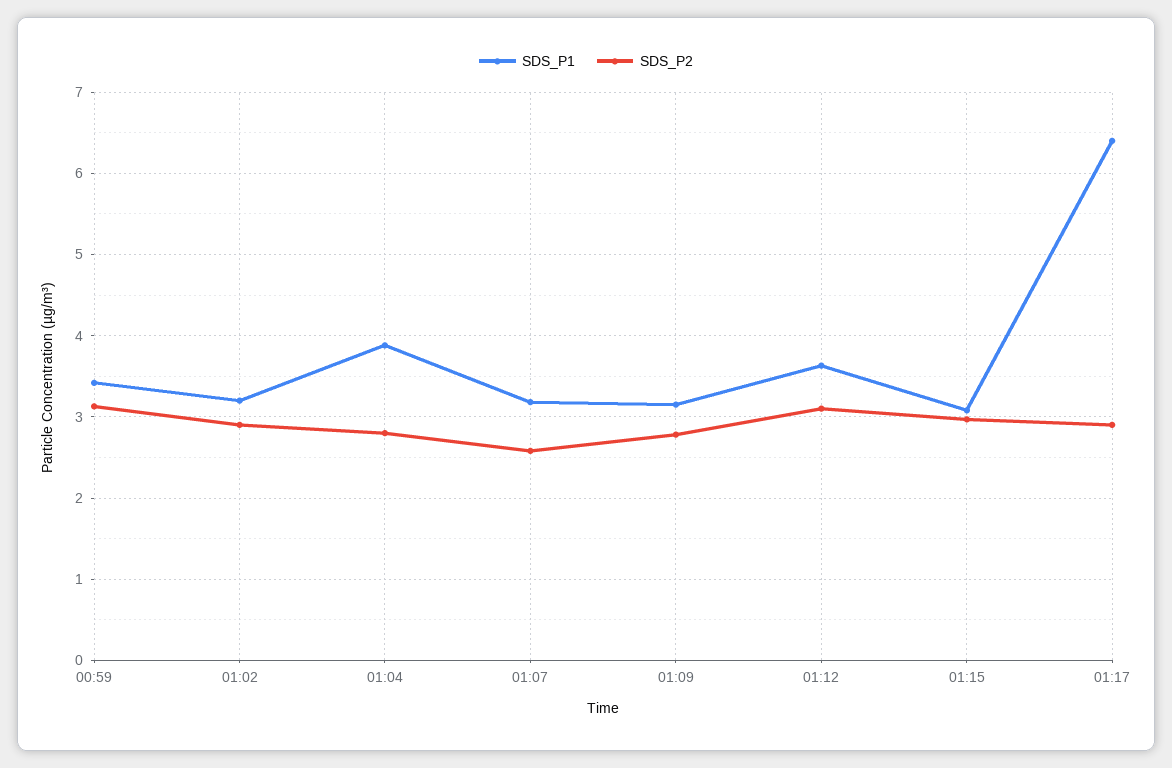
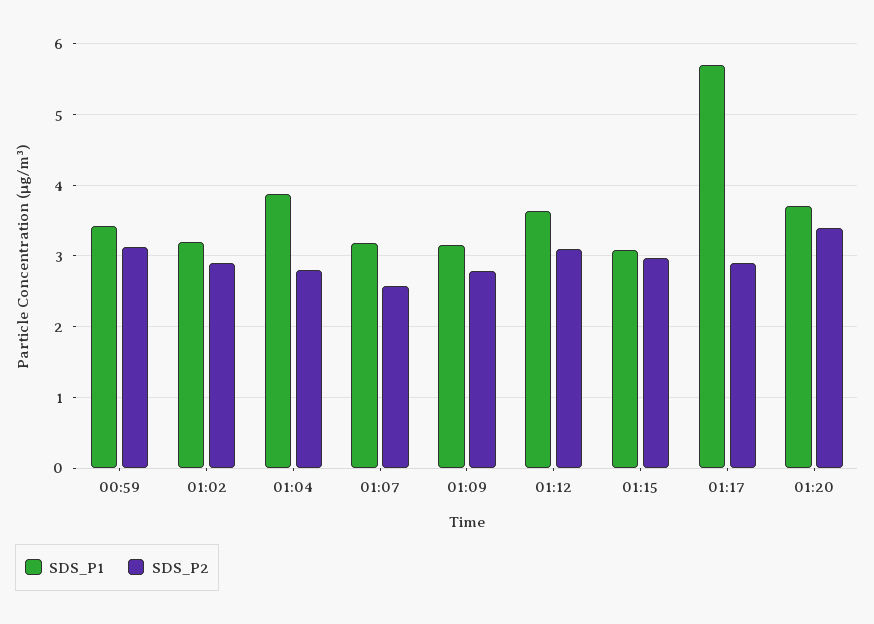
SDS_P1, 01:17: 6.4 -> 5.7
SDS_P1, 01:20: none -> 3.7
SDS_P2, 01:20: none -> 3.4

